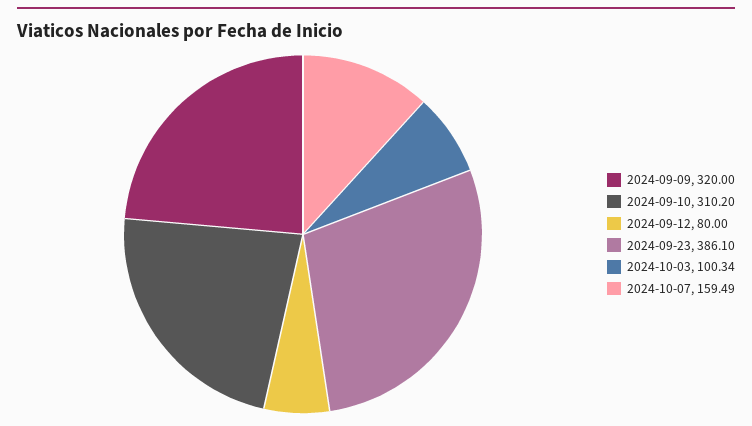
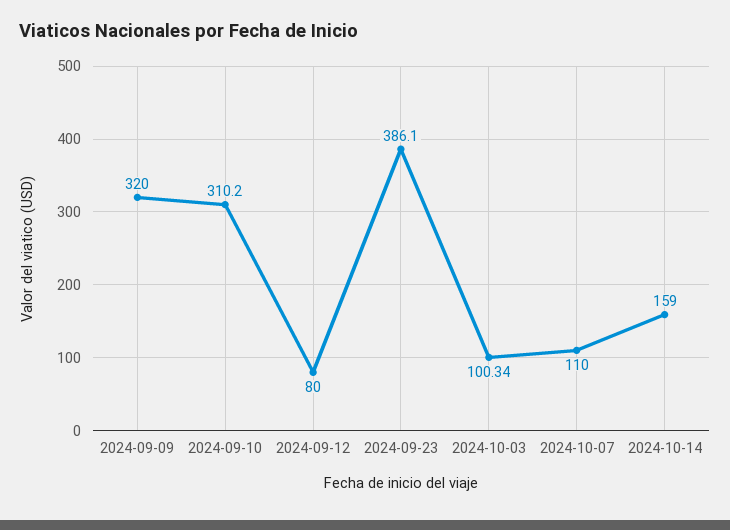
2024-10-07: 159.49 -> 110
2024-10-14: none -> 159

